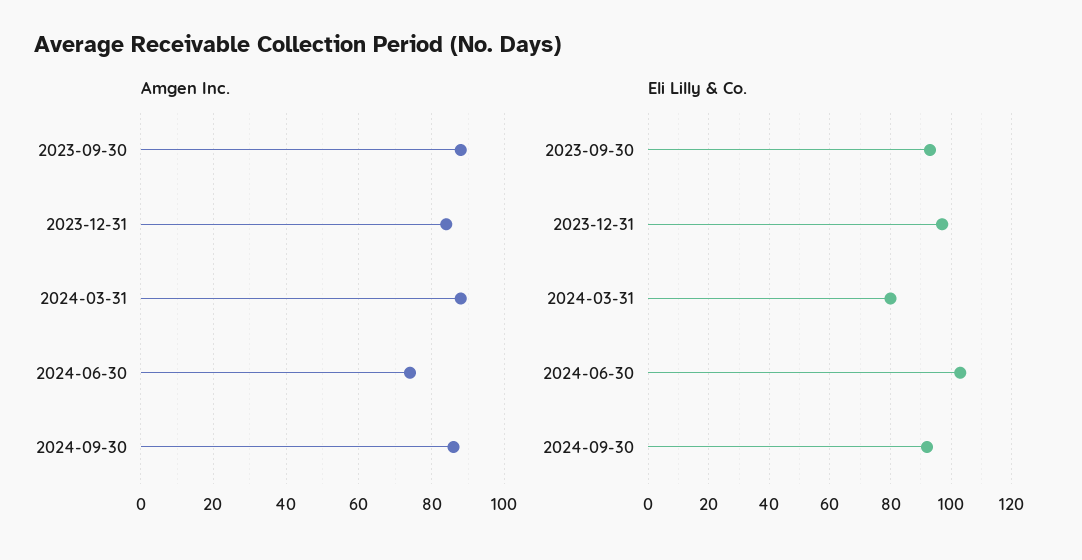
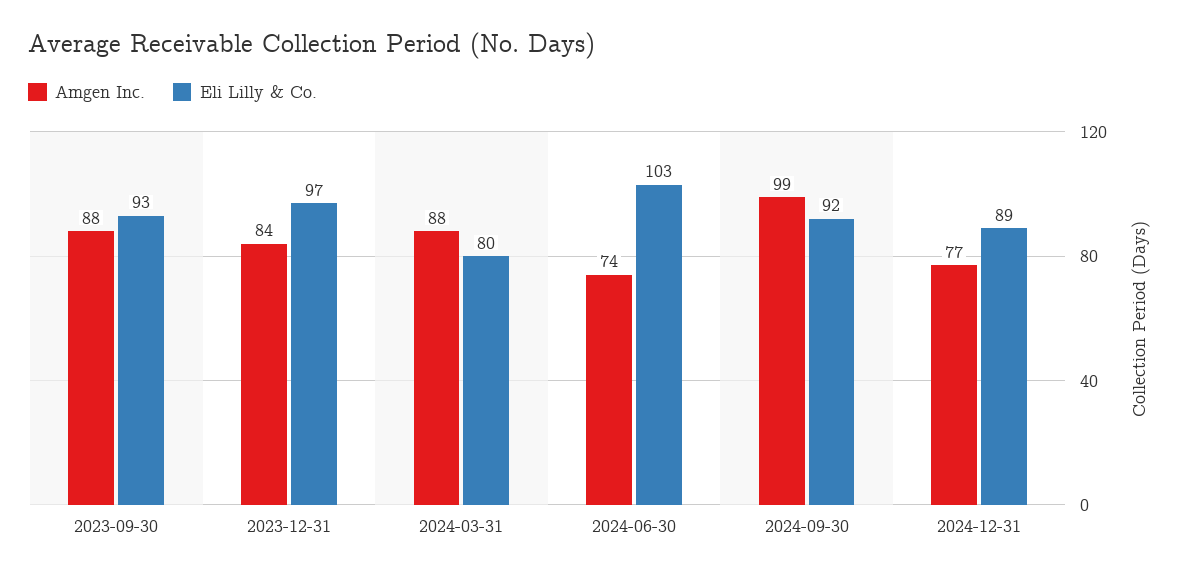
Amgen Inc., 2024-09-30: 85 -> 99
Amgen Inc., 2024-12-31: none -> 77
Eli Lilly & Co., 2024-12-31: none -> 89

